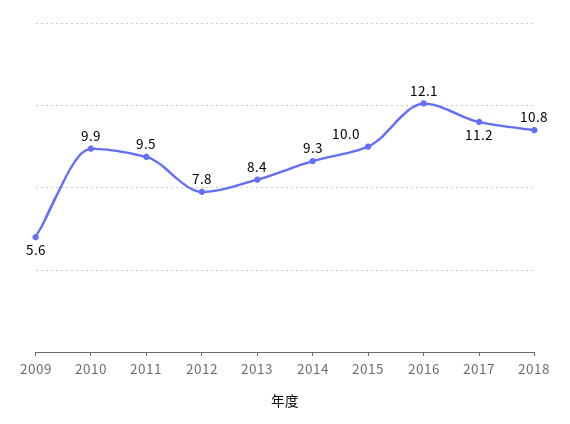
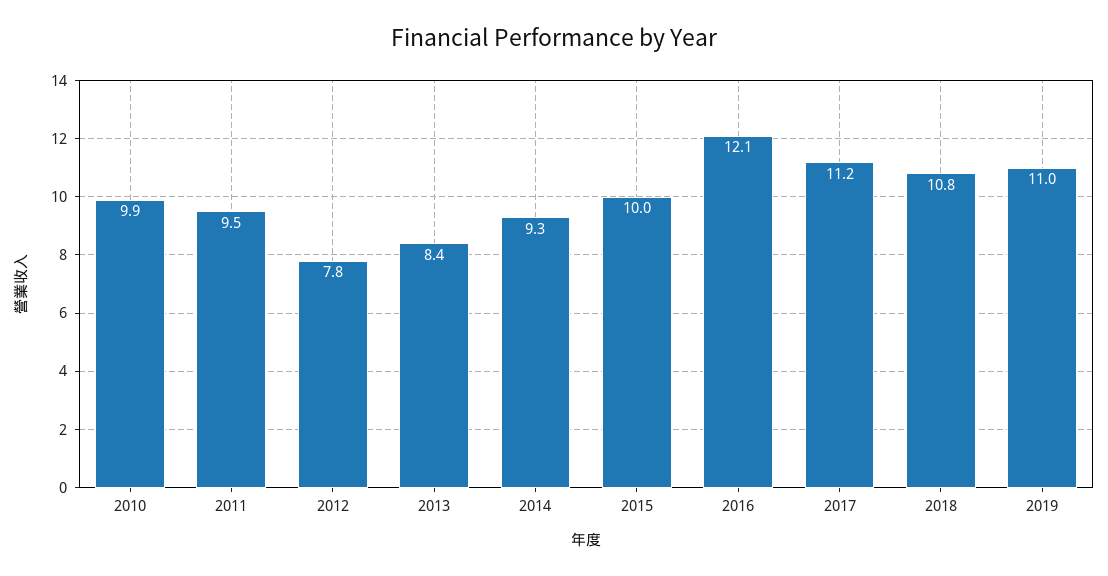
2009: 5.6 -> none
2019: none -> 11

